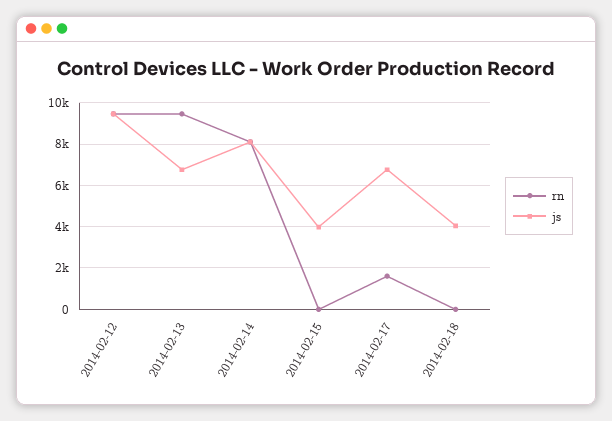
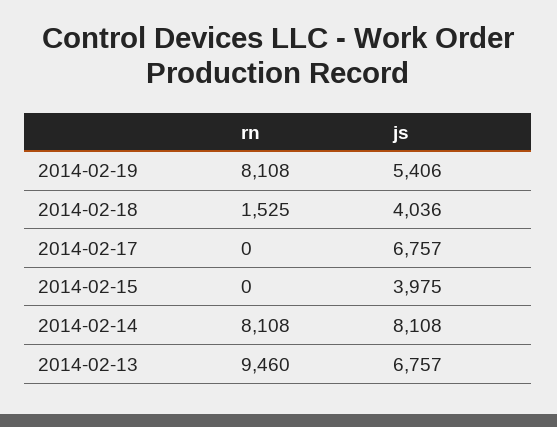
rn, 2014-02-12: 9500 -> none
js, 2014-02-12: 9500 -> none
rn, 2014-02-17: 1500 -> 0
rn, 2014-02-18: 0 -> 1525
rn, 2014-02-19: none -> 8108
js, 2014-02-19: none -> 5406

